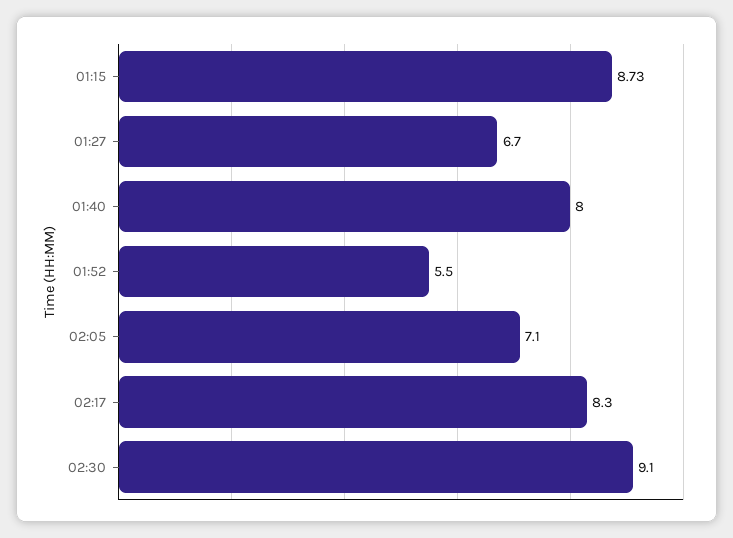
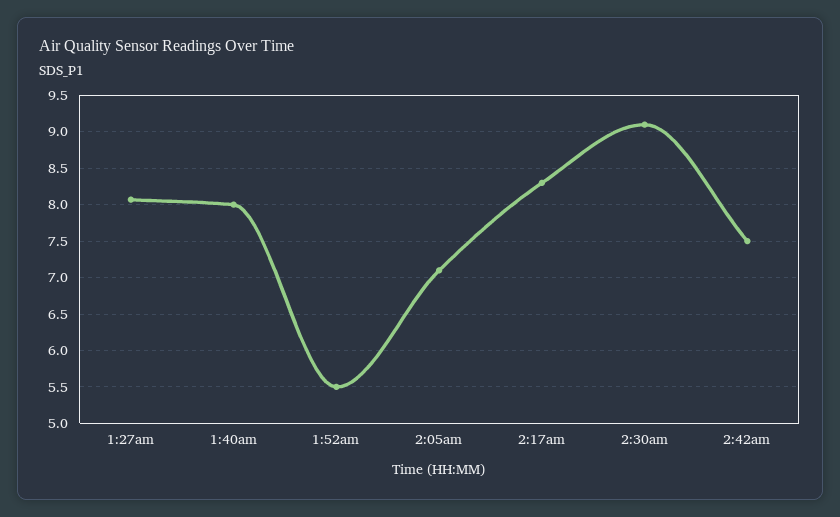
01:15: 8.73 -> none
01:27: 6.7 -> 8.1
2:42am: none -> 7.5

